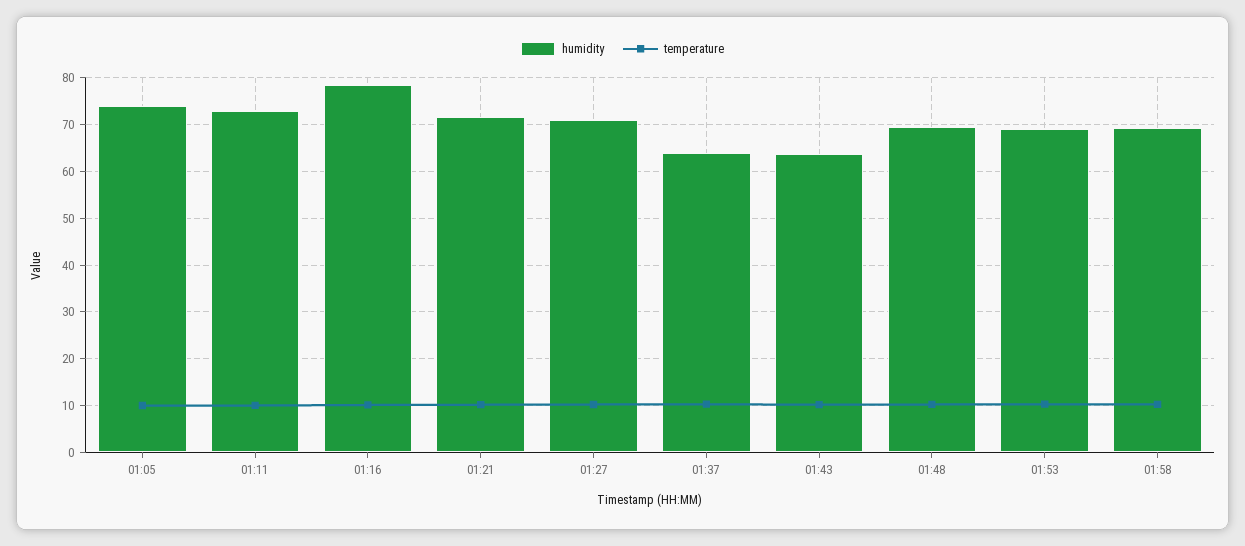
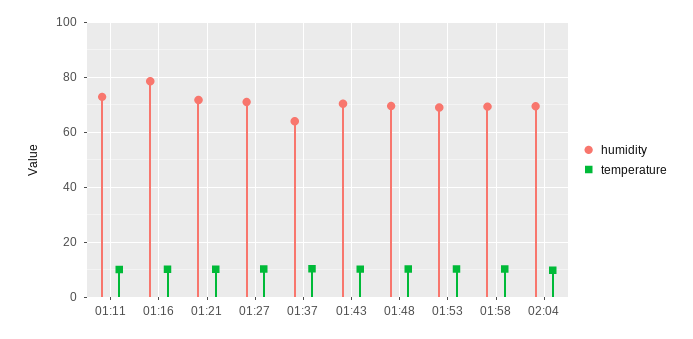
humidity, 01:05: 74 -> none
temperature, 01:05: 10 -> none
humidity, 01:43: 64 -> 70
humidity, 02:04: none -> 70
temperature, 02:04: none -> 10

